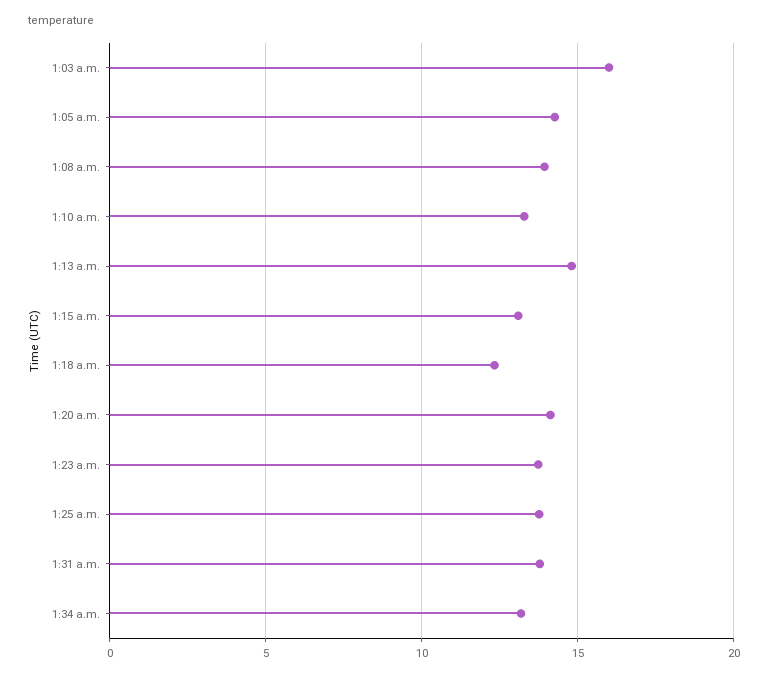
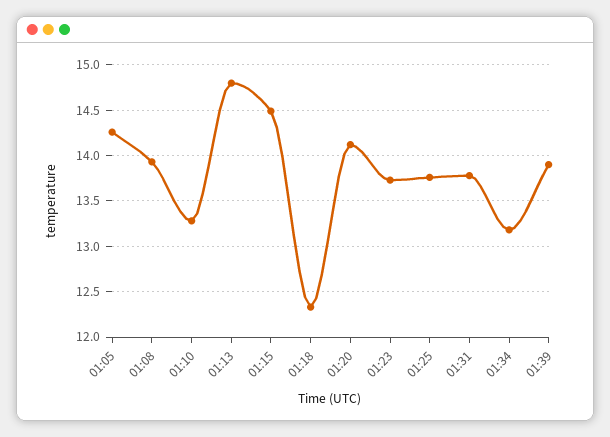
1:03 a.m.: 16 -> none
1:15 a.m.: 13 -> 14.5
01:39: none -> 13.9

